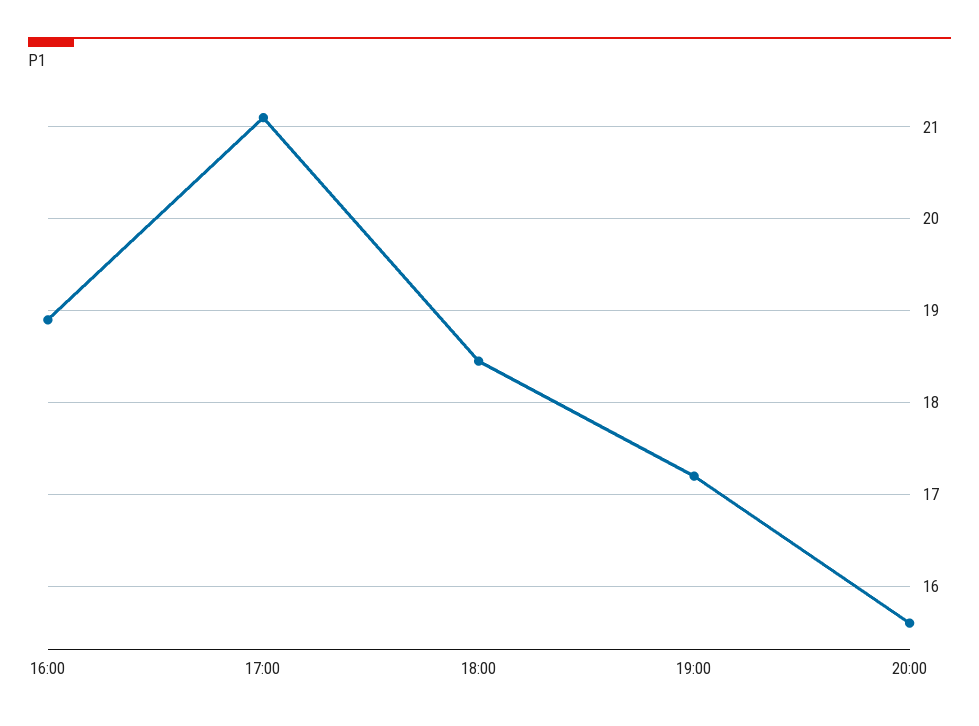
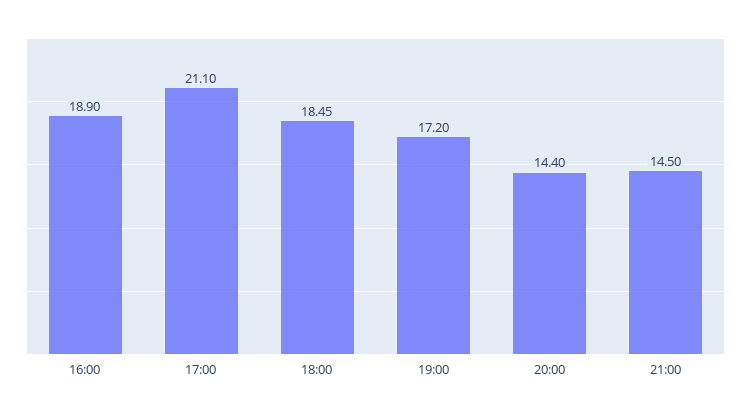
20:00: 15.6 -> 14.4
21:00: none -> 14.5

